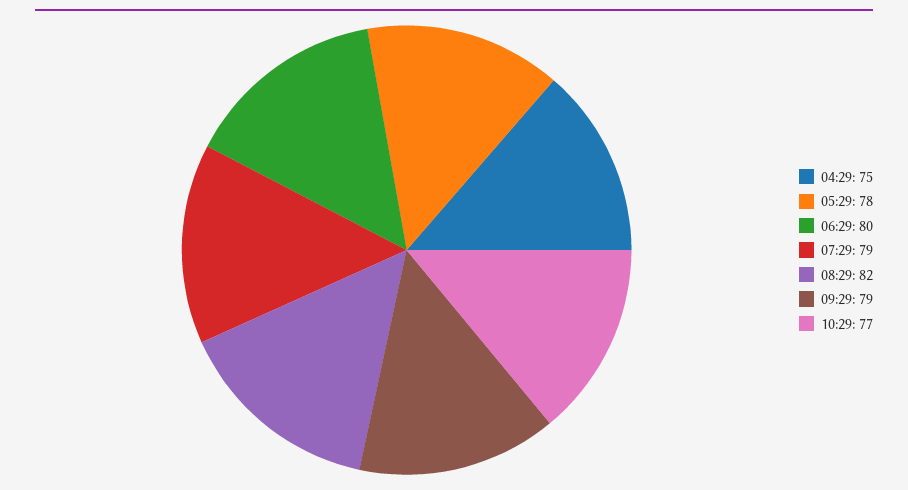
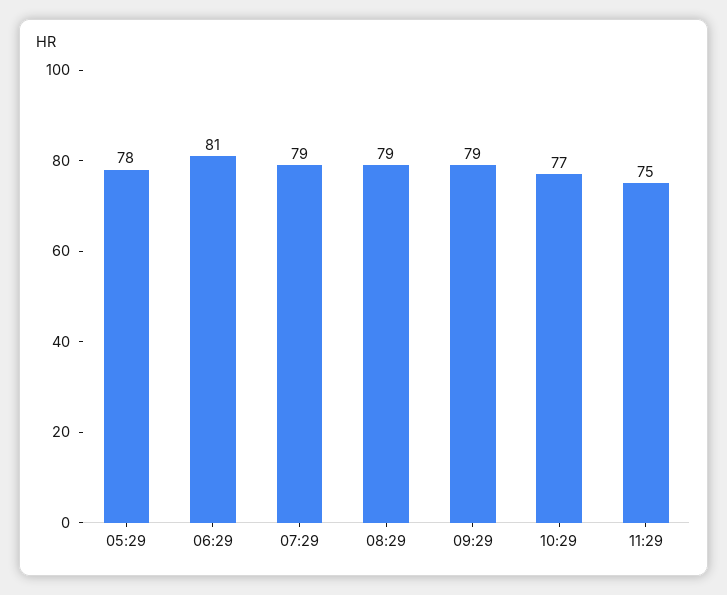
04:29: 75 -> none
06:29: 80 -> 81
08:29: 82 -> 79
11:29: none -> 75

